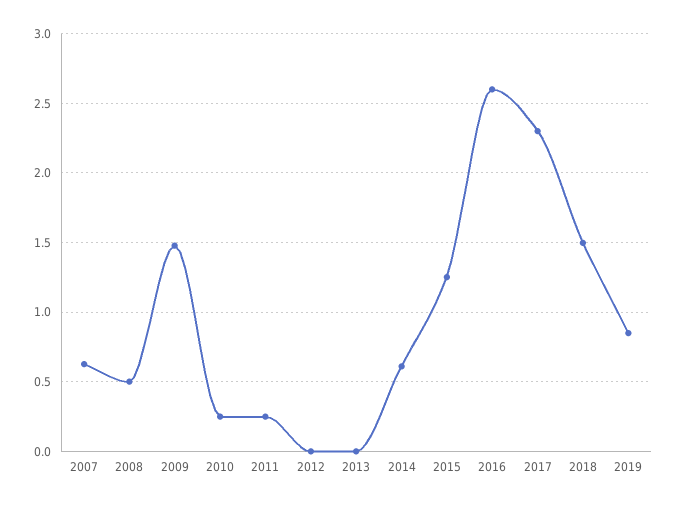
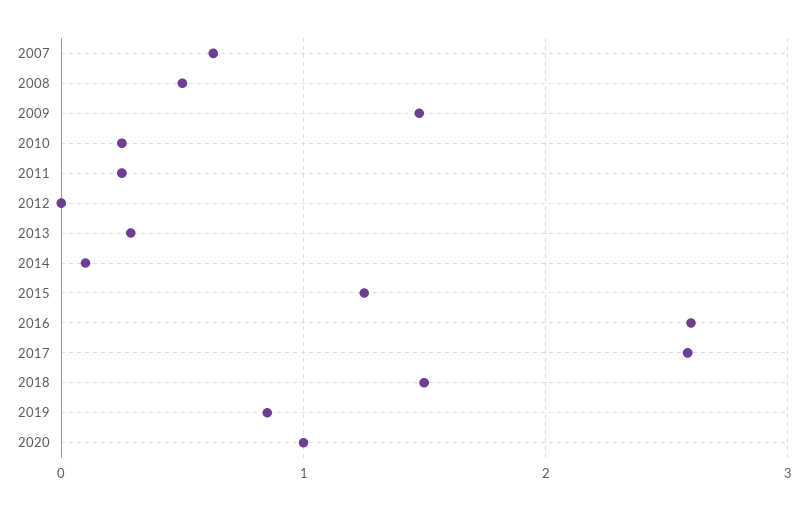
2013: 0 -> 0.3
2014: 0.6 -> 0.1
2017: 2.3 -> 2.6
2020: none -> 1

